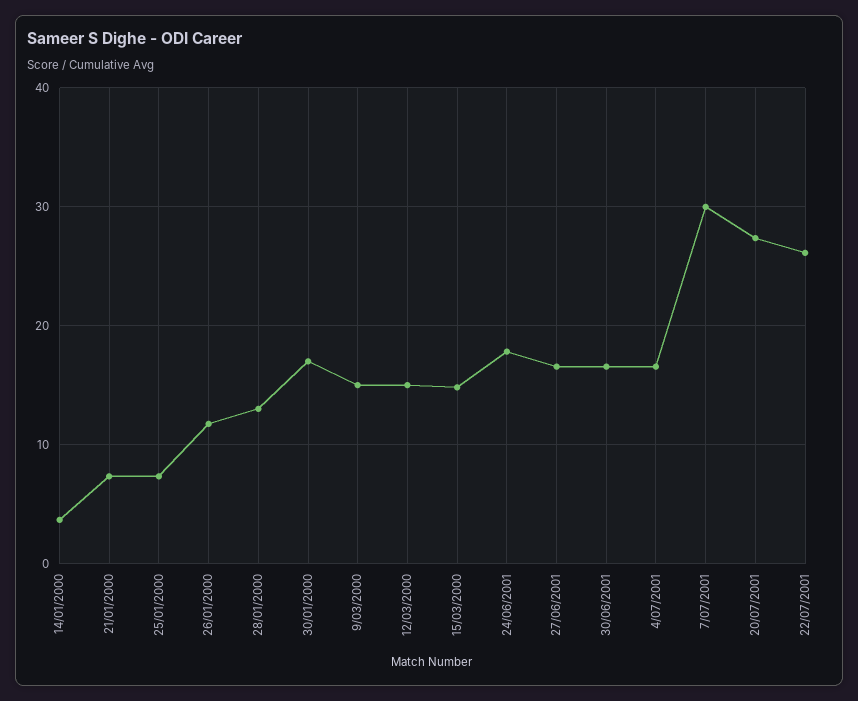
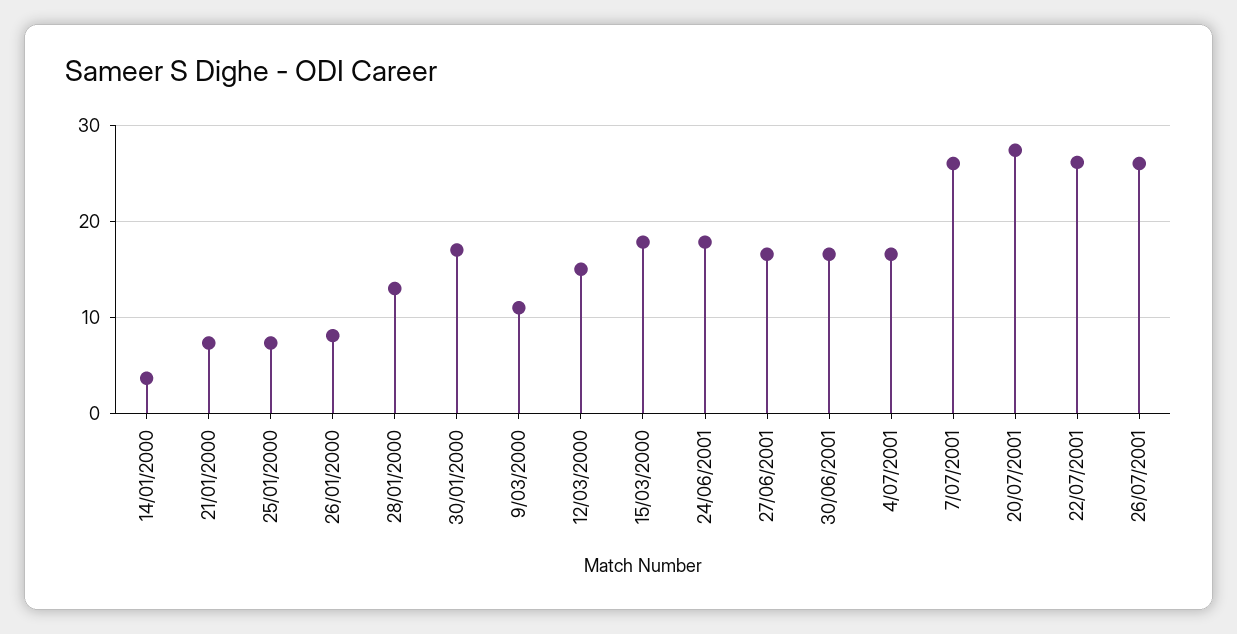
26/01/2000: 12 -> 8
9/03/2000: 15 -> 11
15/03/2000: 15 -> 18
7/07/2001: 30 -> 26
26/07/2001: none -> 26

